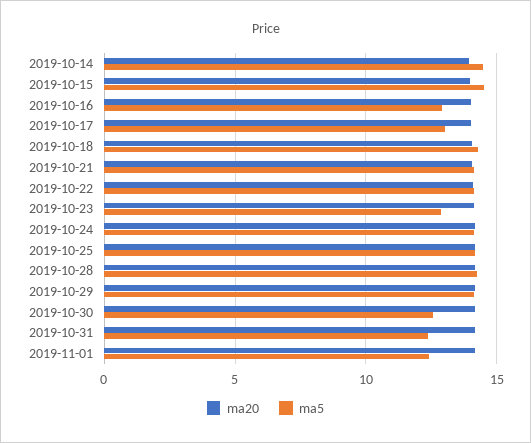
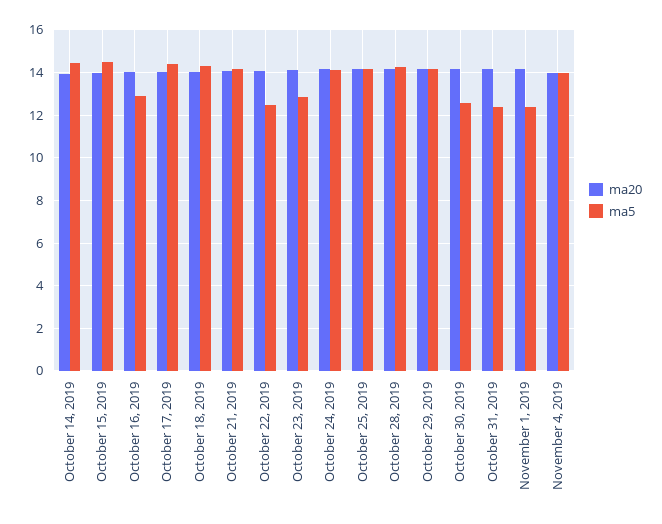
ma5, 2019-10-17: 13 -> 14.5
ma5, 2019-10-22: 14 -> 12.5
ma20, November 4, 2019: none -> 14
ma5, November 4, 2019: none -> 14

